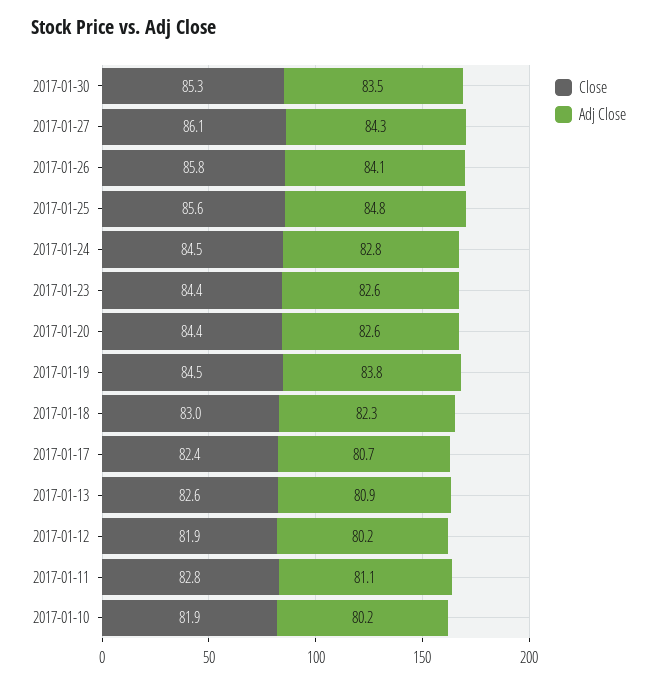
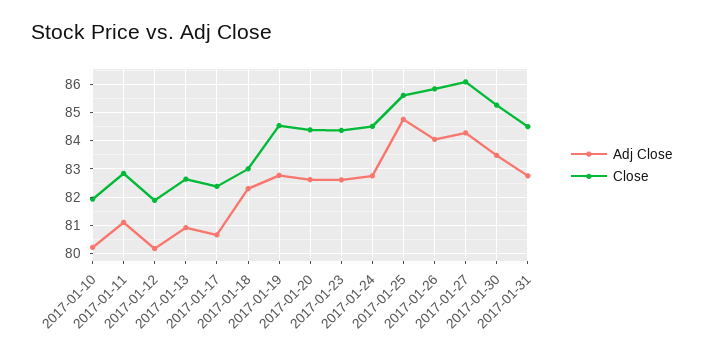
Adj Close, 2017-01-19: 83.8 -> 82.75
Adj Close, 2017-01-31: none -> 82.75
Close, 2017-01-31: none -> 84.5

